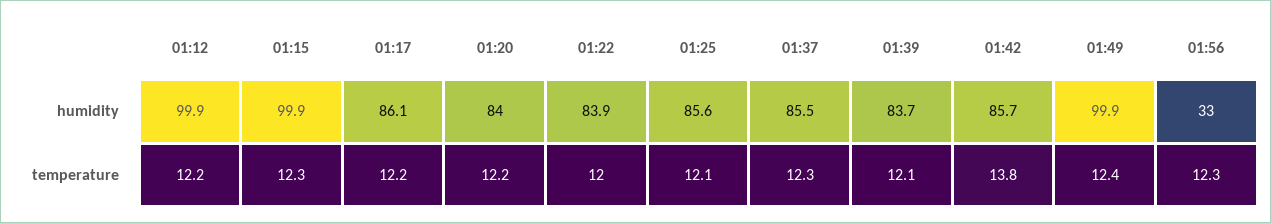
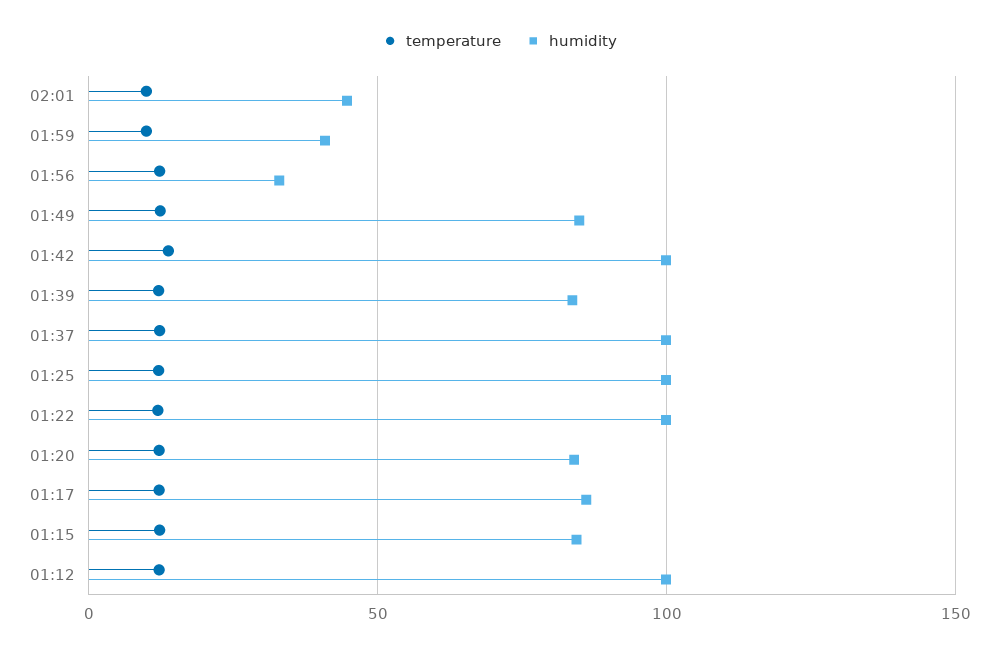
humidity, 01:15: 99.9 -> 85
humidity, 01:22: 83.9 -> 100
humidity, 01:25: 85.6 -> 100
humidity, 01:37: 85.5 -> 100
humidity, 01:42: 85.7 -> 100
humidity, 01:49: 99.9 -> 85
temperature, 02:01: none -> 10
humidity, 02:01: none -> 45
temperature, 01:59: none -> 10
humidity, 01:59: none -> 40

